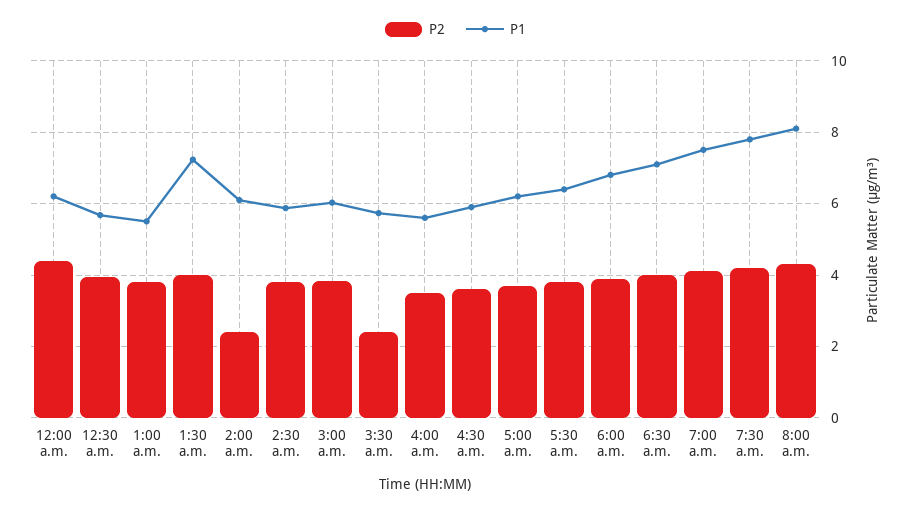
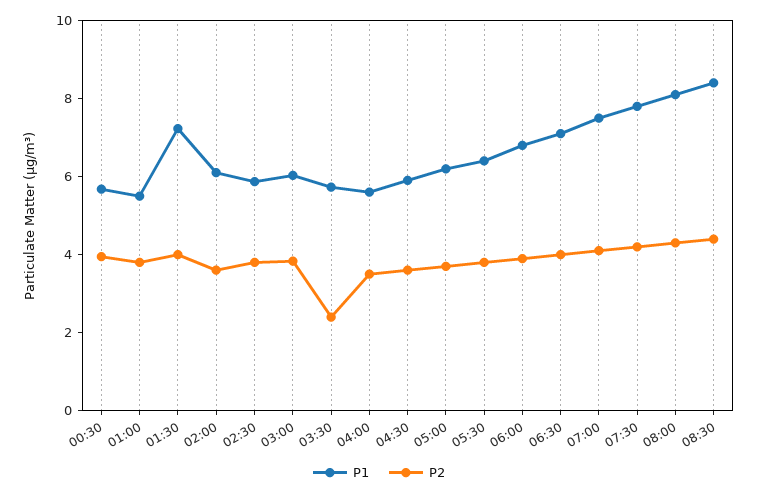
P2, 12:00 a.m.: 4.4 -> none
P1, 12:00 a.m.: 6.2 -> none
P2, 2:00 a.m.: 2.4 -> 3.5
P1, 08:30: none -> 8.5
P2, 08:30: none -> 4.5

